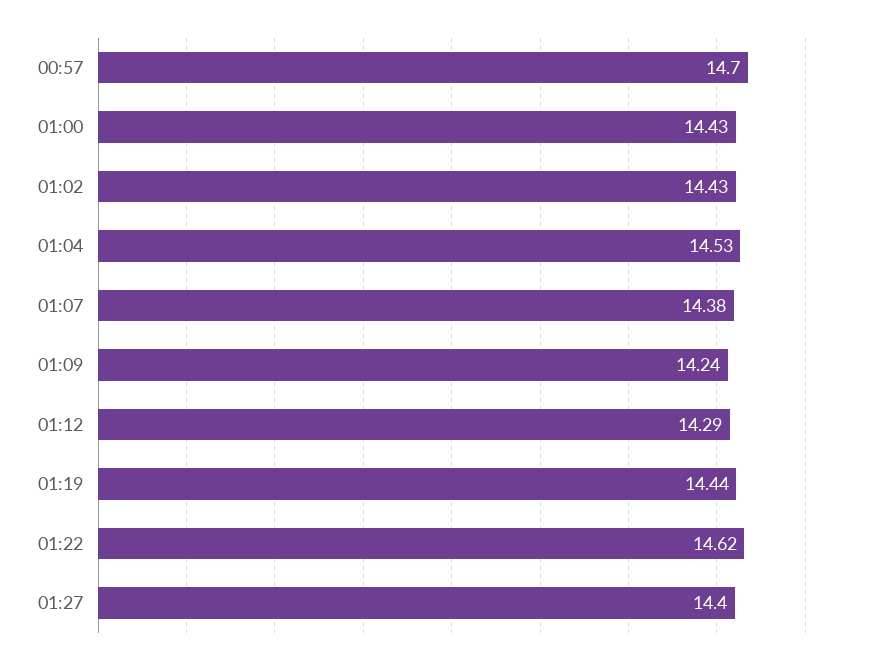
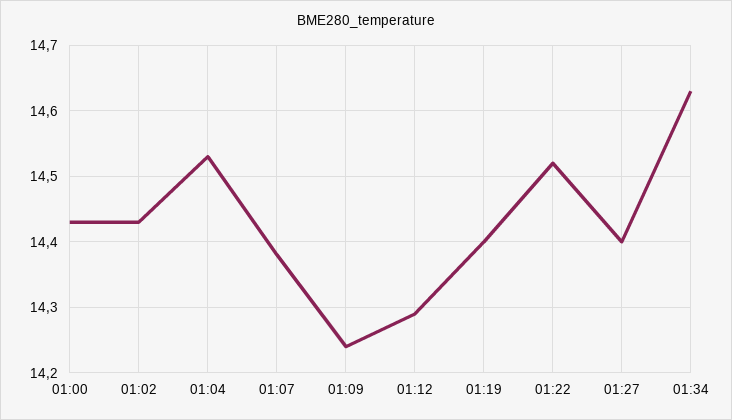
00:57: 14.7 -> none
01:19: 14.44 -> 14.4
01:22: 14.62 -> 14.52
01:34: none -> 14.63

